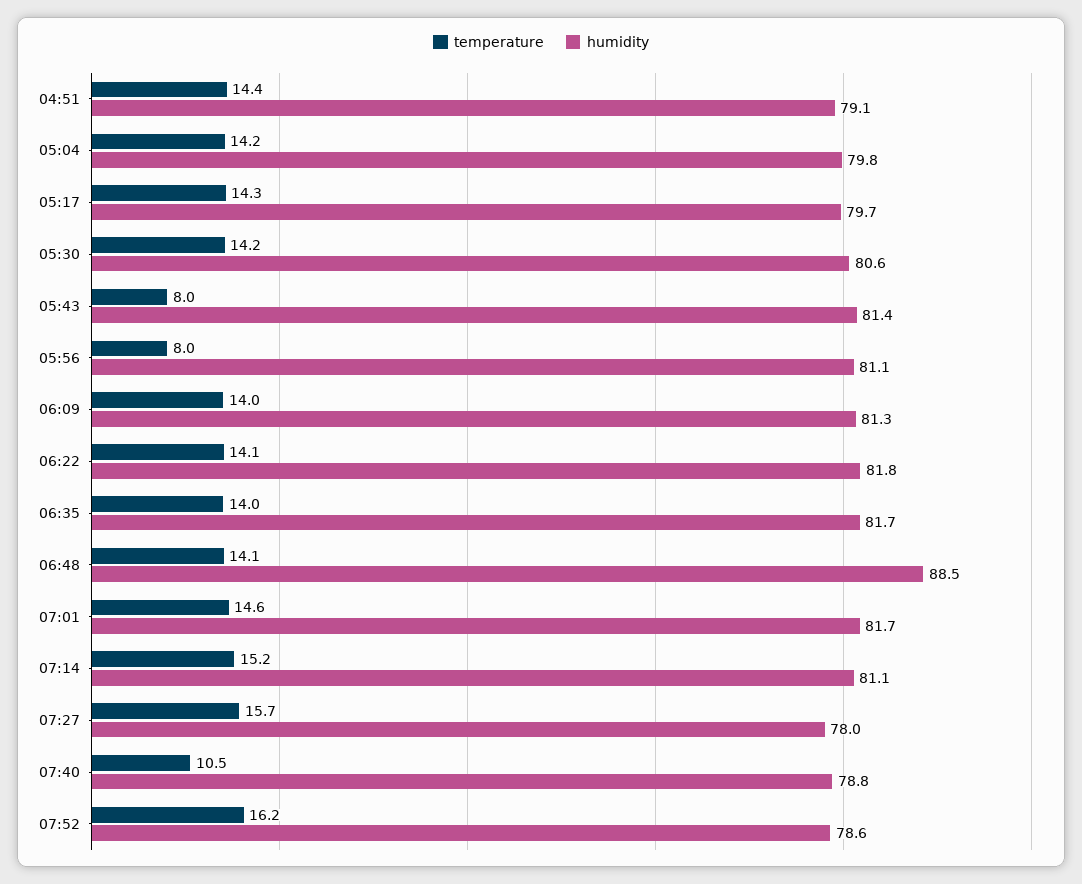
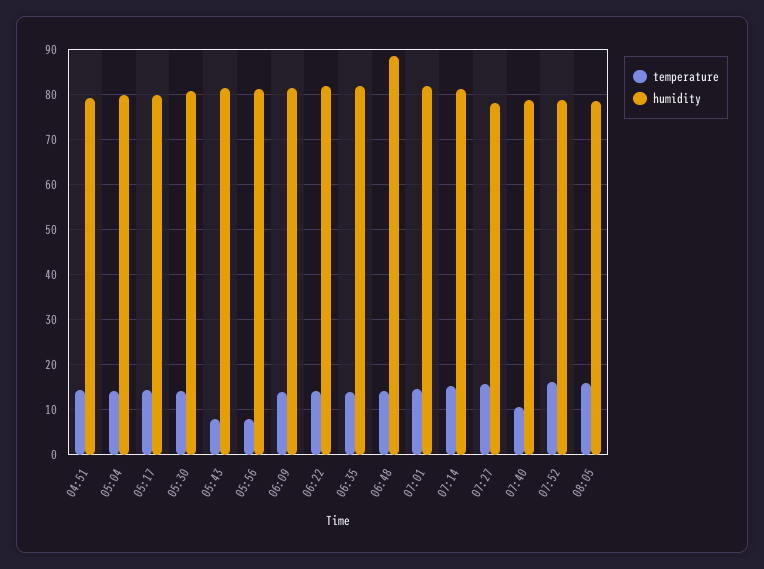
temperature, 08:05: none -> 16
humidity, 08:05: none -> 78

